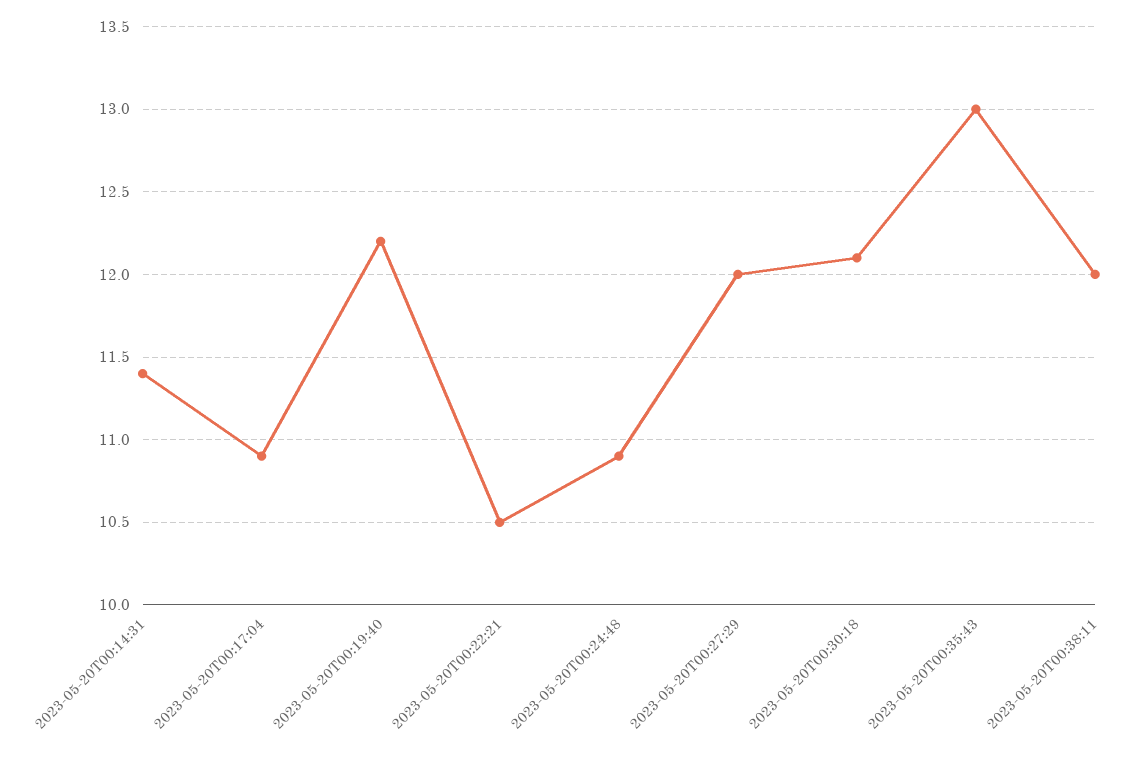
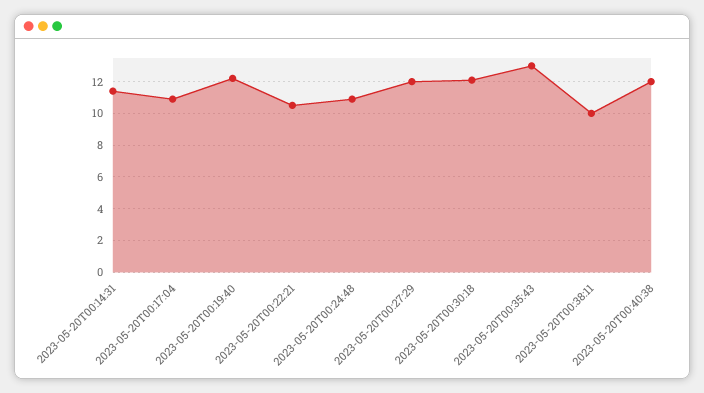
2023-05-20T00:38:11: 12 -> 10
2023-05-20T00:40:38: none -> 12

